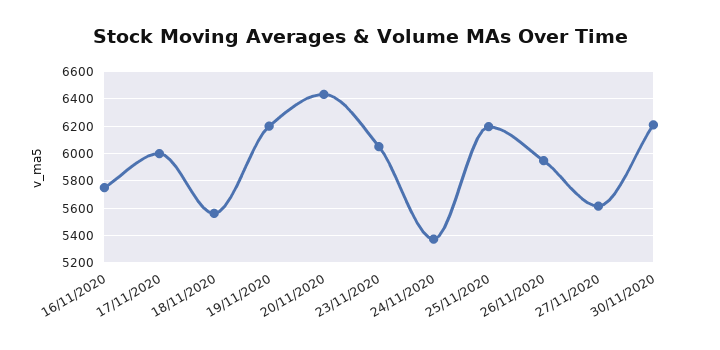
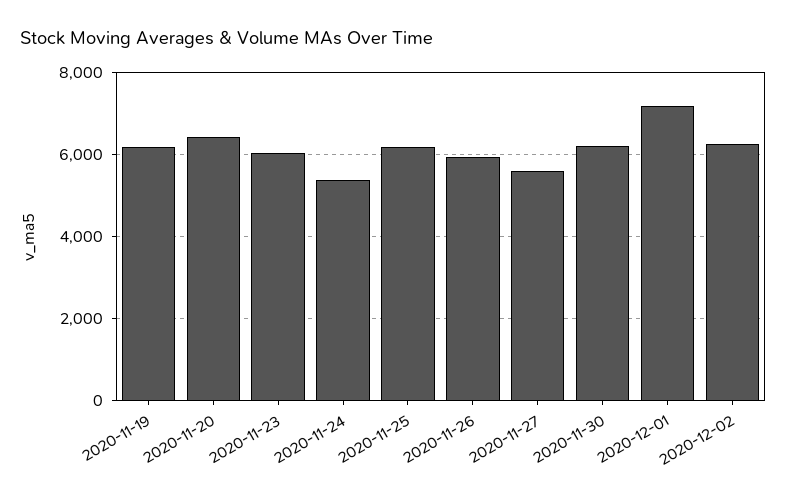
16/11/2020: 5750 -> none
17/11/2020: 6000 -> none
18/11/2020: 5550 -> none
2020-12-01: none -> 7200
2020-12-02: none -> 6200

